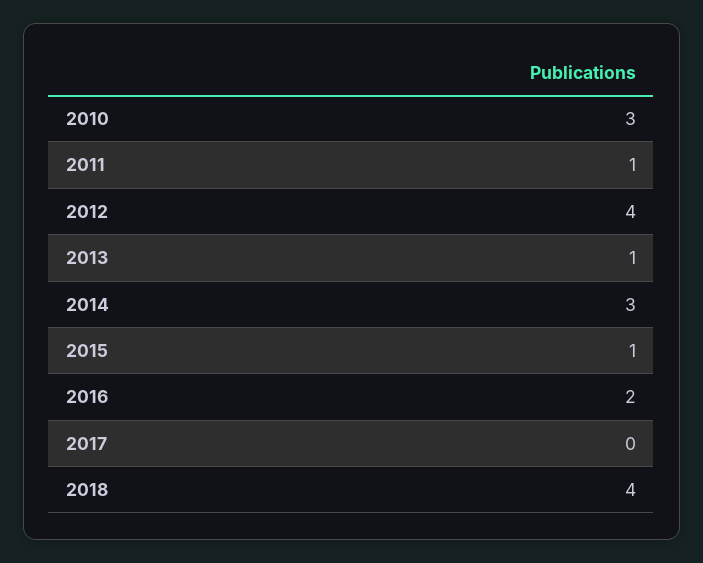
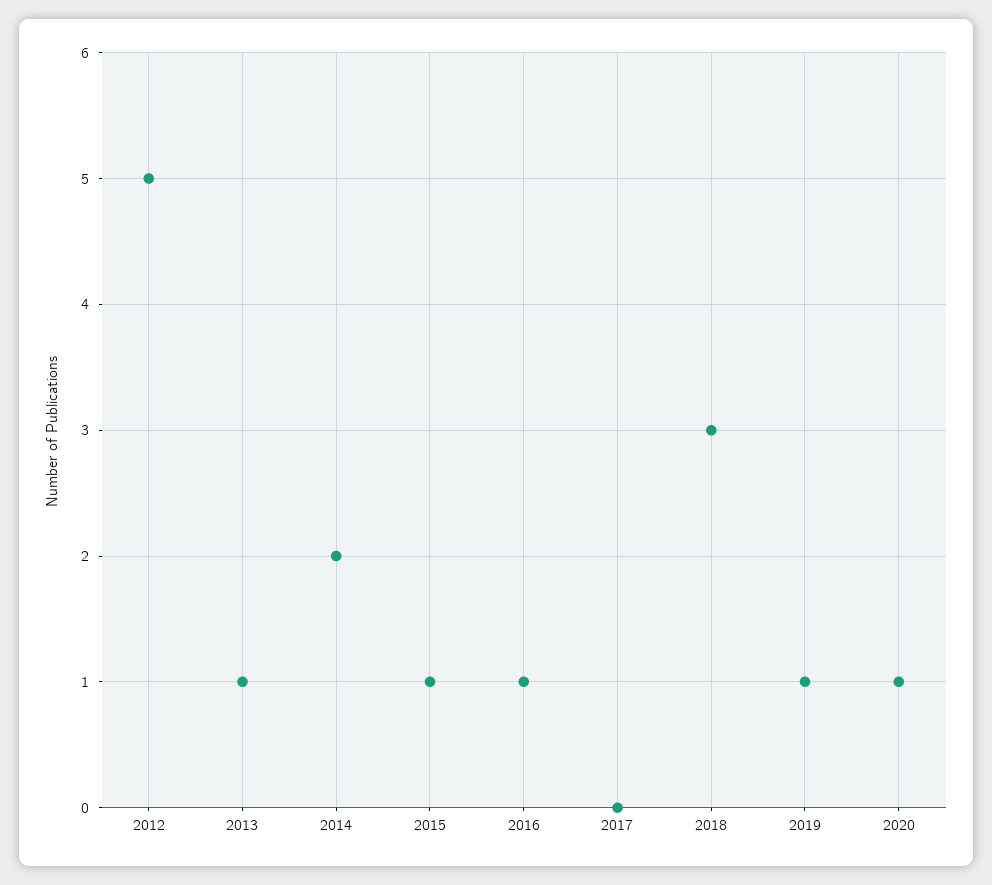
2010: 3 -> none
2011: 1 -> none
2012: 4 -> 5
2014: 3 -> 2
2016: 2 -> 1
2018: 4 -> 3
2019: none -> 1
2020: none -> 1

